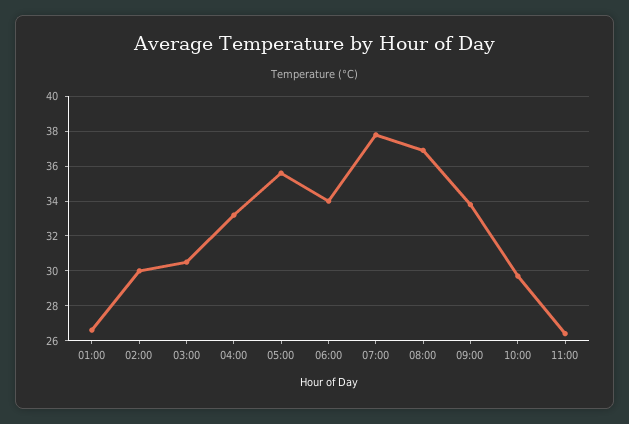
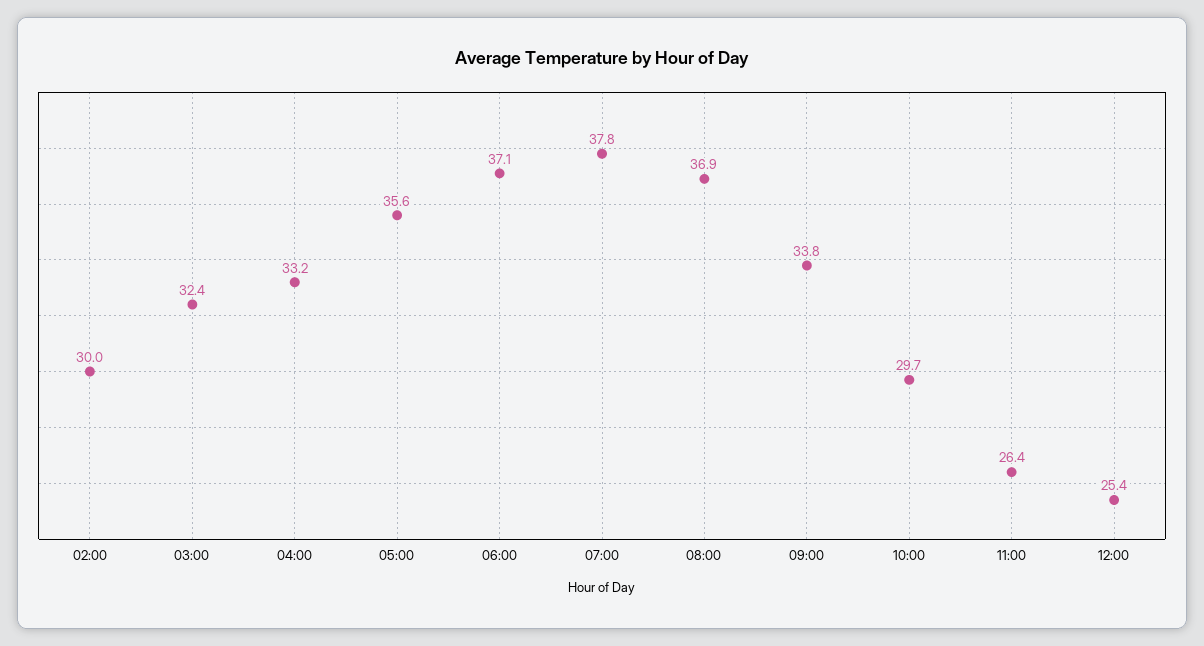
01:00: 26.5 -> none
03:00: 30.5 -> 32.4
06:00: 34 -> 37.1
12:00: none -> 25.4

